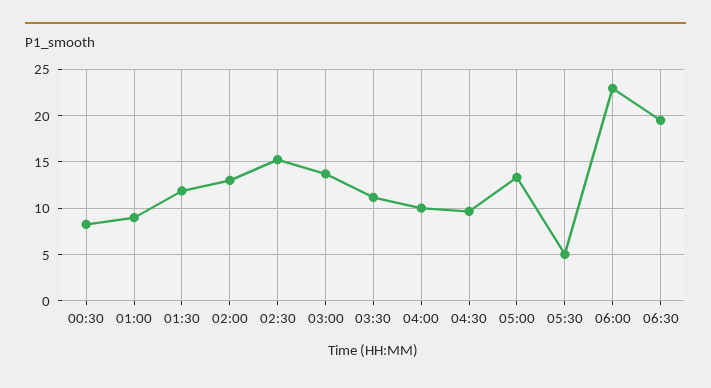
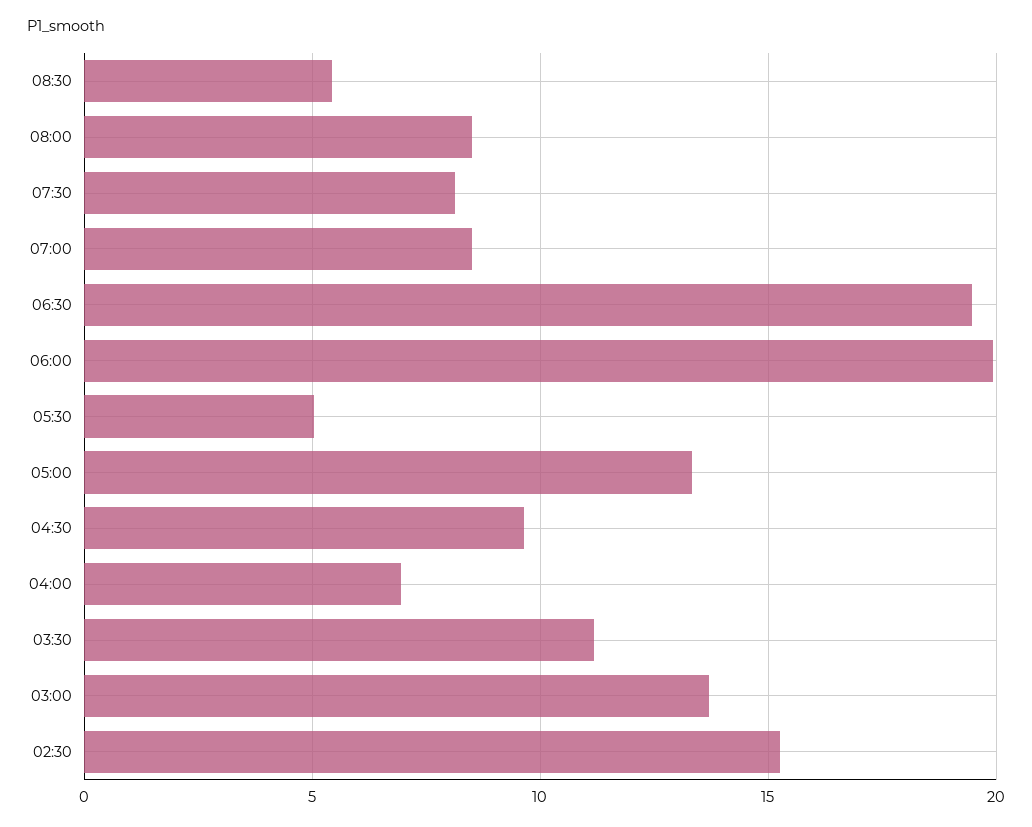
00:30: 8 -> none
01:00: 9 -> none
01:30: 12 -> none
02:00: 13 -> none
04:00: 10 -> 7
06:00: 23 -> 20
08:30: none -> 5.5
08:00: none -> 8.5
07:30: none -> 8
07:00: none -> 8.5

